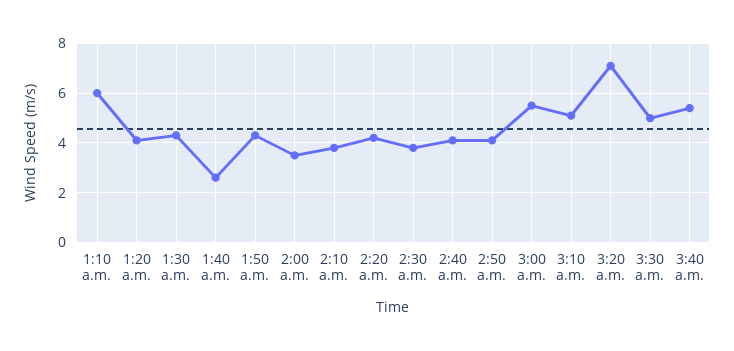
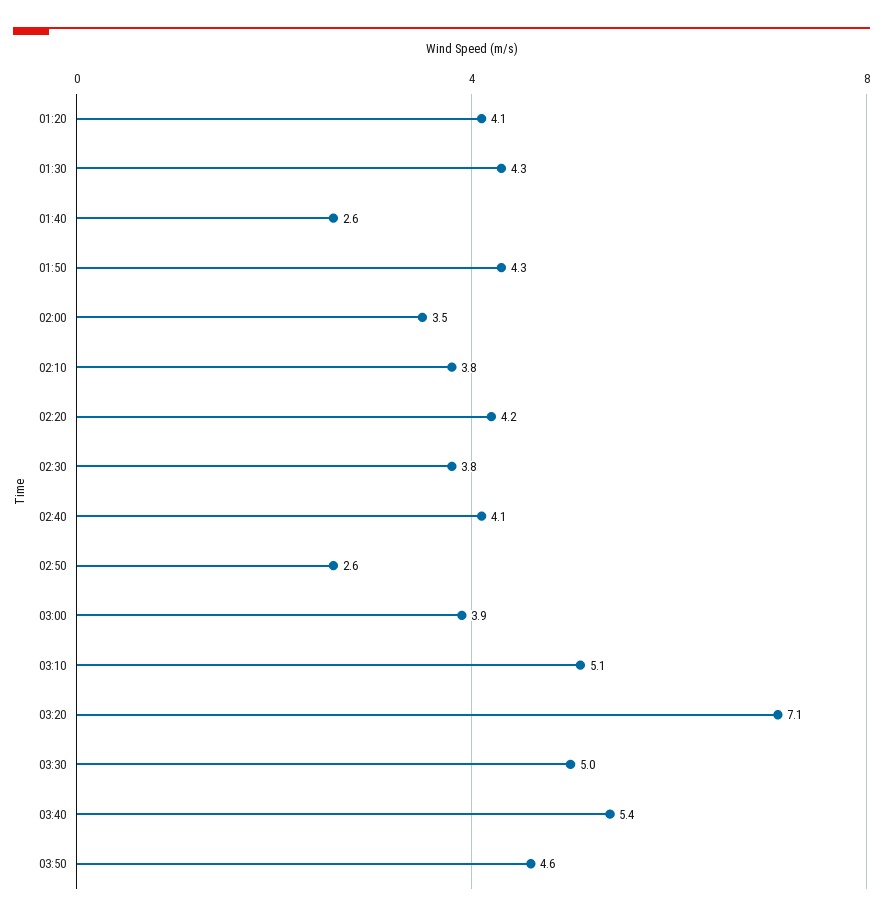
1:10 a.m.: 6 -> none
2:50 a.m.: 4 -> 2.6
3:00 a.m.: 5.5 -> 3.9
03:50: none -> 4.6

